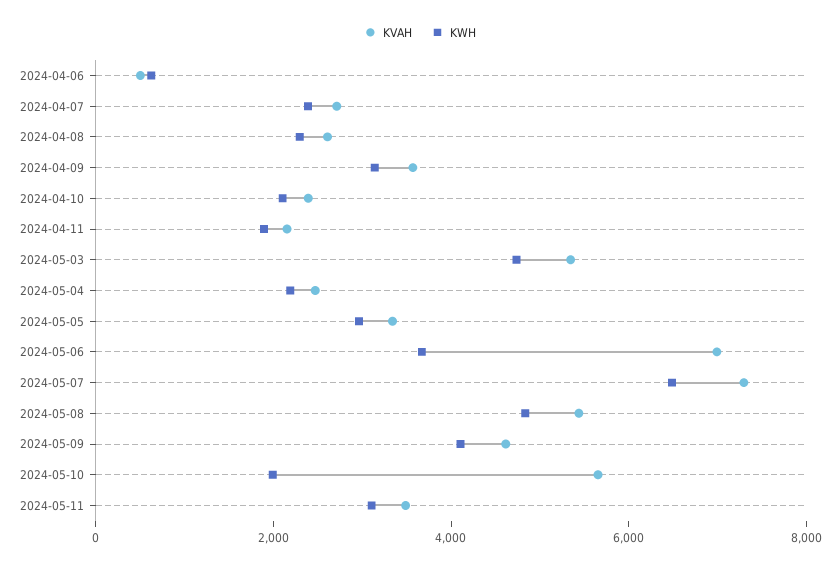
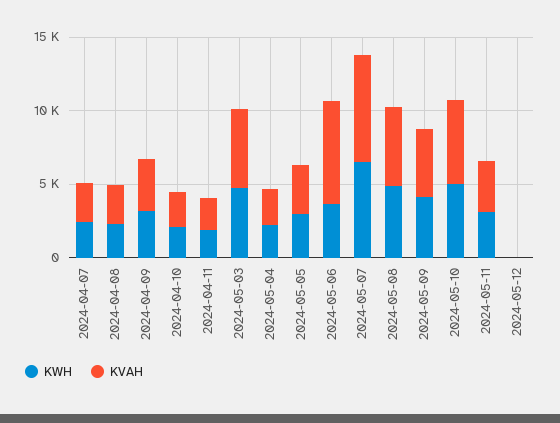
KVAH, 2024-04-06: 500 -> none
KWH, 2024-04-06: 500 -> none
KWH, 2024-05-10: 2000 -> 5000
KWH, 2024-05-12: none -> 0
KVAH, 2024-05-12: none -> 0

